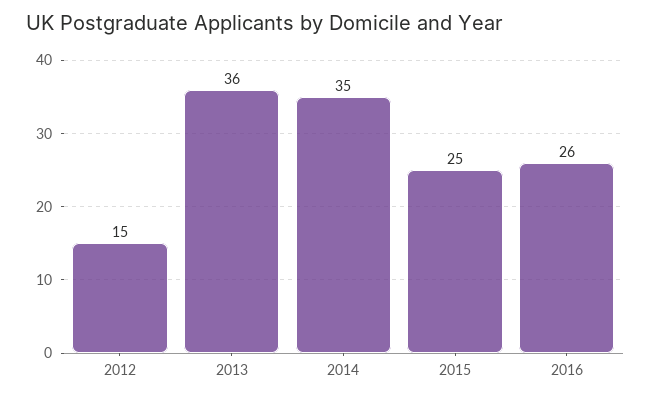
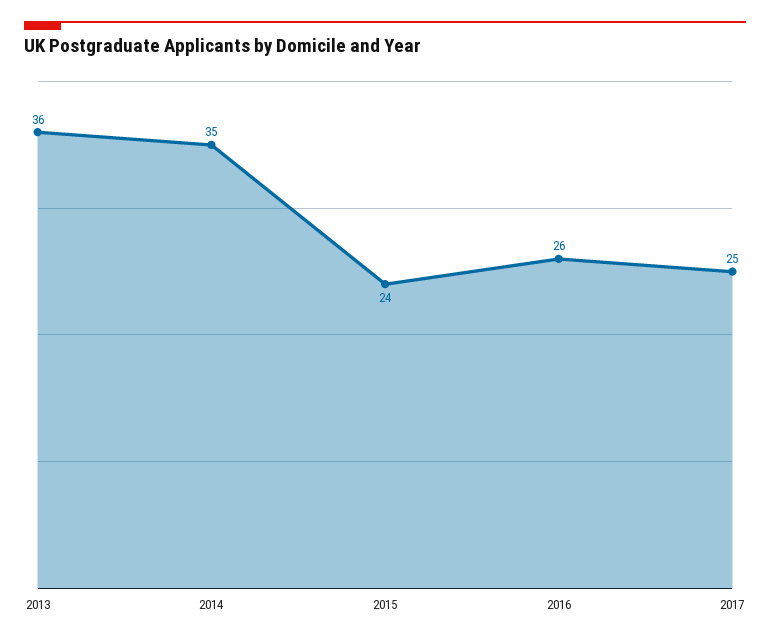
2012: 15 -> none
2015: 25 -> 24
2017: none -> 25

